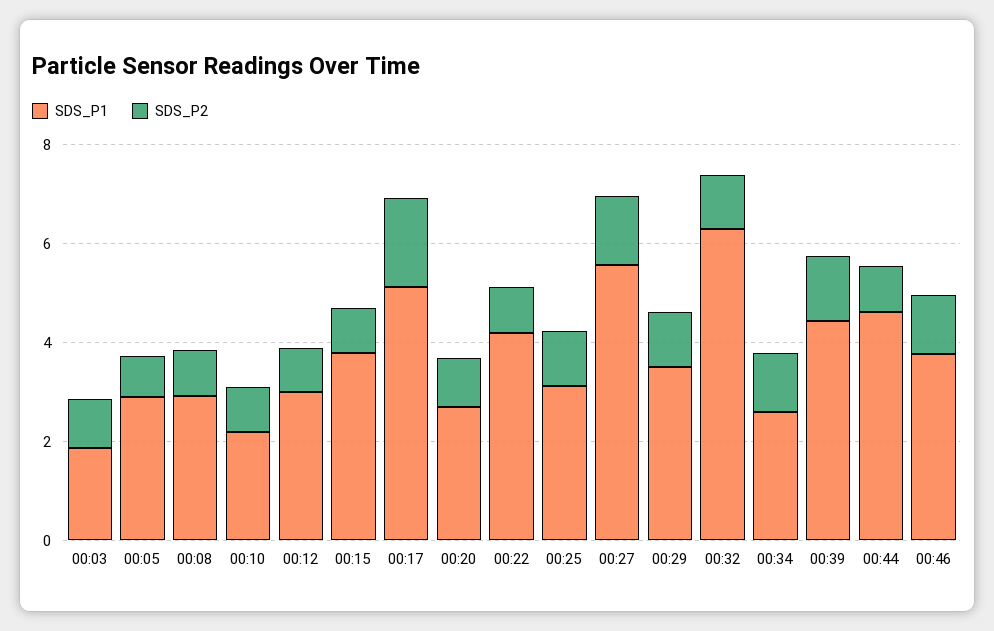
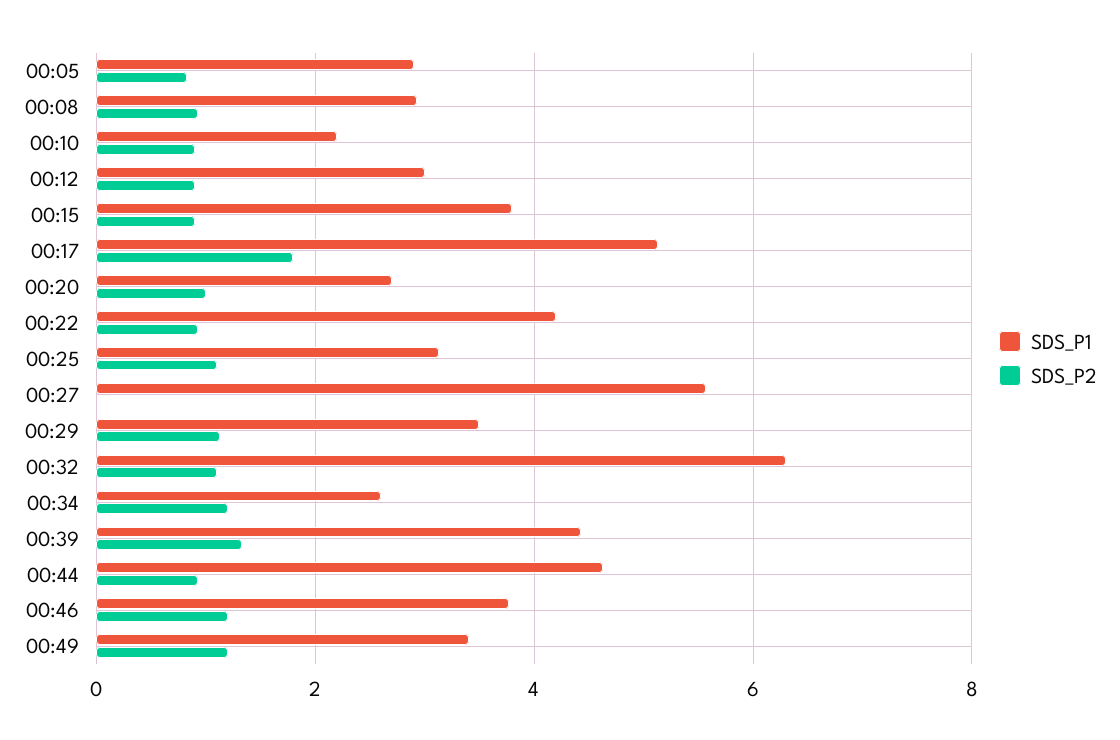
SDS_P1, 00:03: 2 -> none
SDS_P2, 00:03: 1 -> none
SDS_P2, 00:27: 1.5 -> 0
SDS_P1, 00:49: none -> 3.4
SDS_P2, 00:49: none -> 1.2

